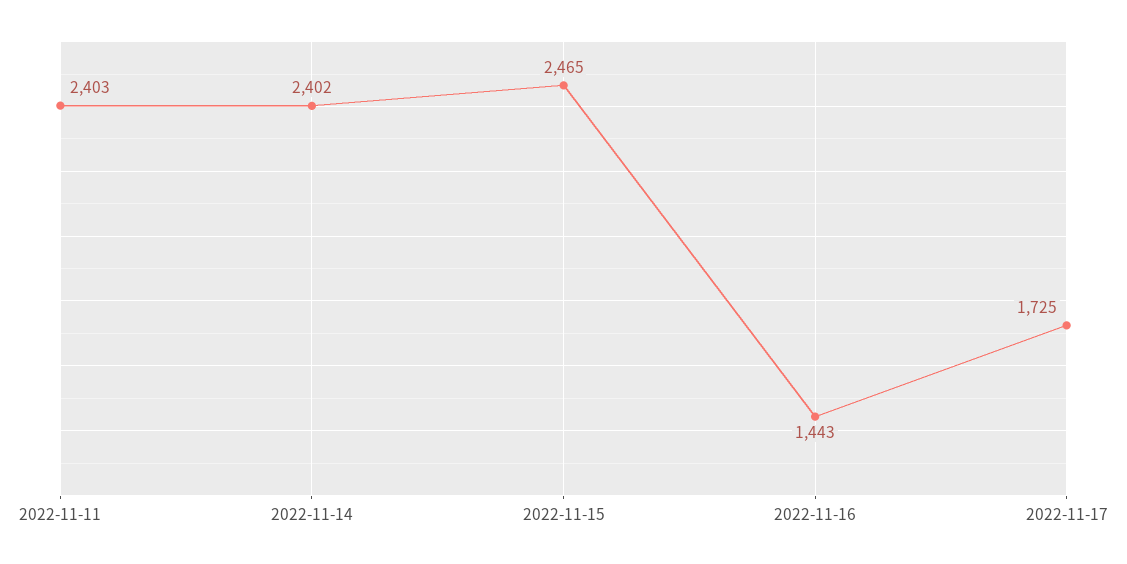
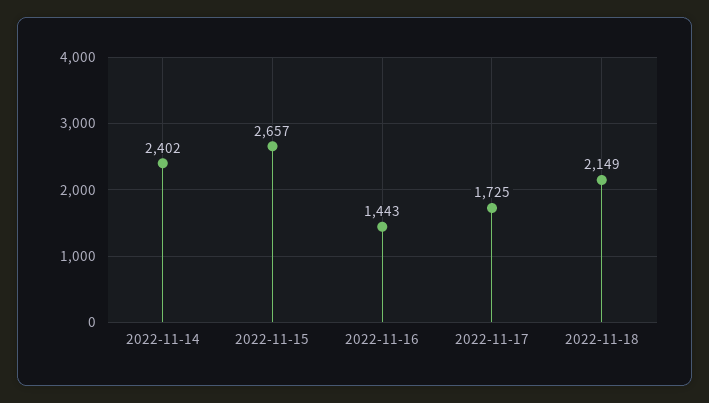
2022-11-11: 2403 -> none
2022-11-15: 2465 -> 2657
2022-11-18: none -> 2149

